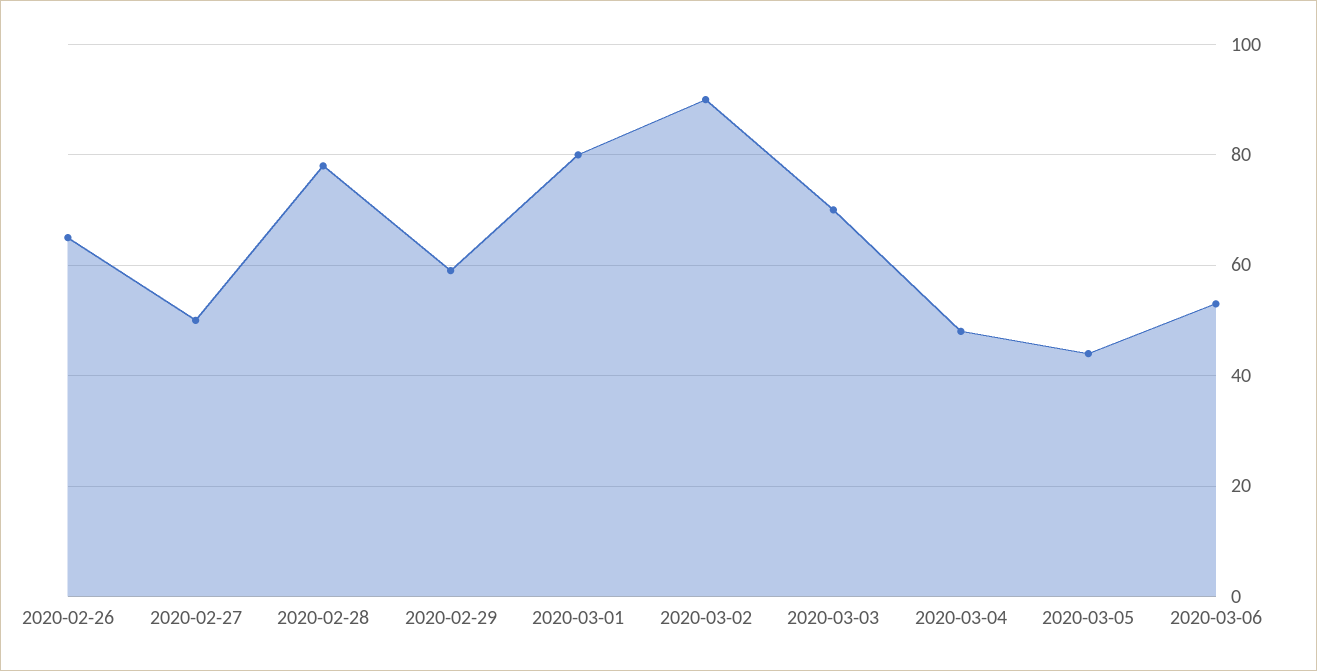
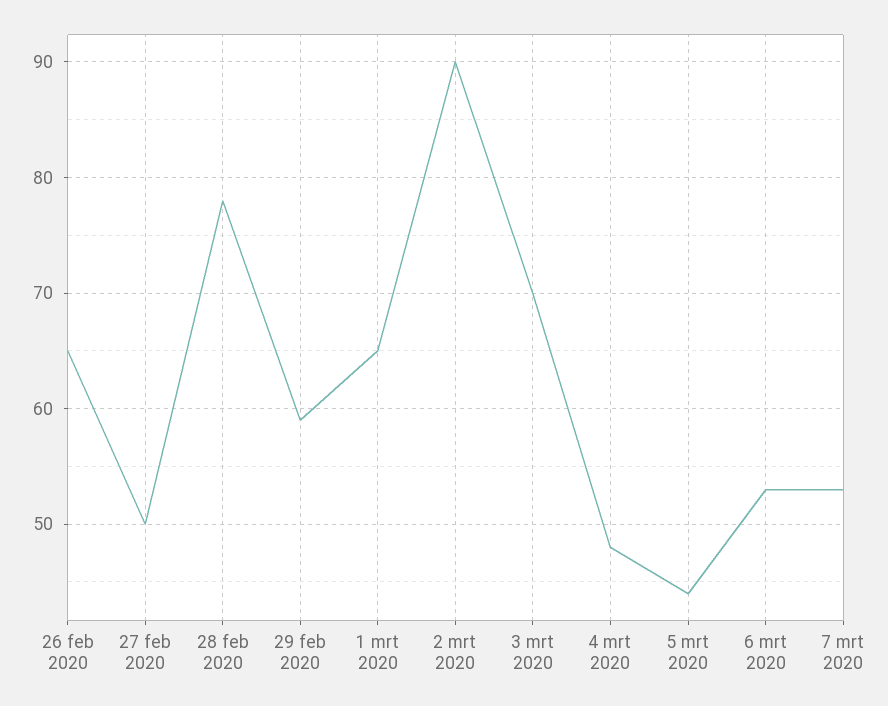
2020-03-01: 80 -> 65
7 mrt 2020: none -> 53

